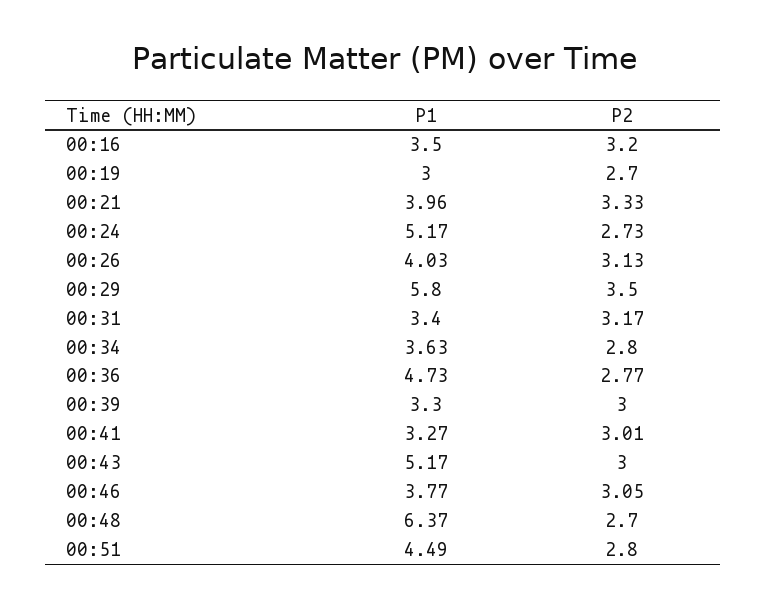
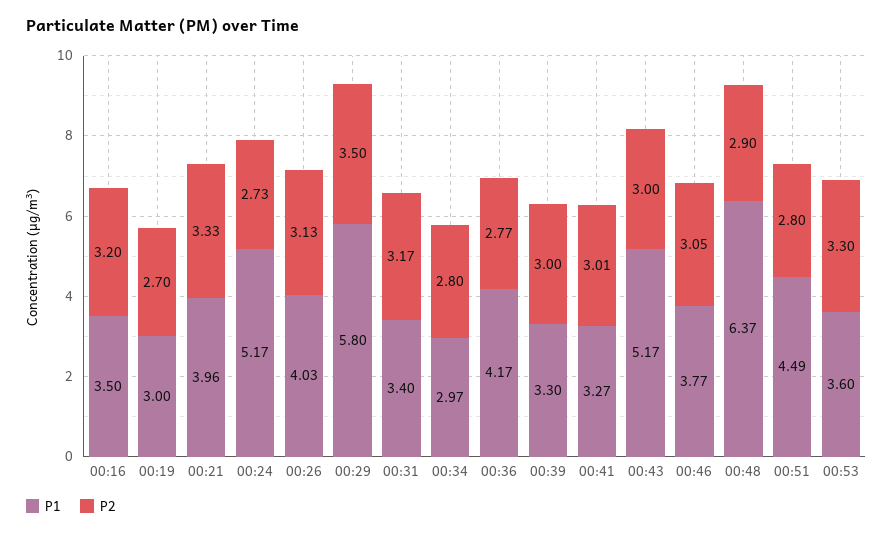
P1, 00:34: 3.63 -> 2.97
P1, 00:36: 4.73 -> 4.17
P2, 00:48: 2.7 -> 2.9
P1, 00:53: none -> 3.6
P2, 00:53: none -> 3.3

